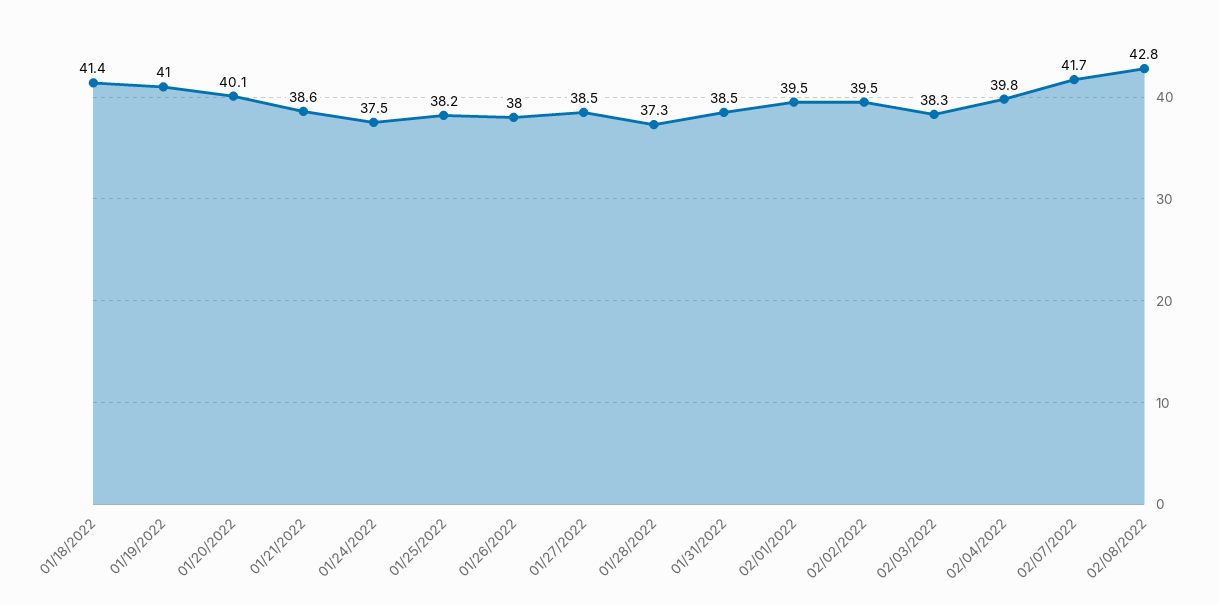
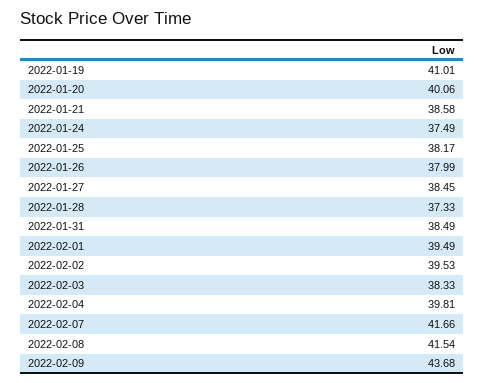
01/18/2022: 41.4 -> none
02/08/2022: 42.8 -> 41.54
2022-02-09: none -> 43.68

